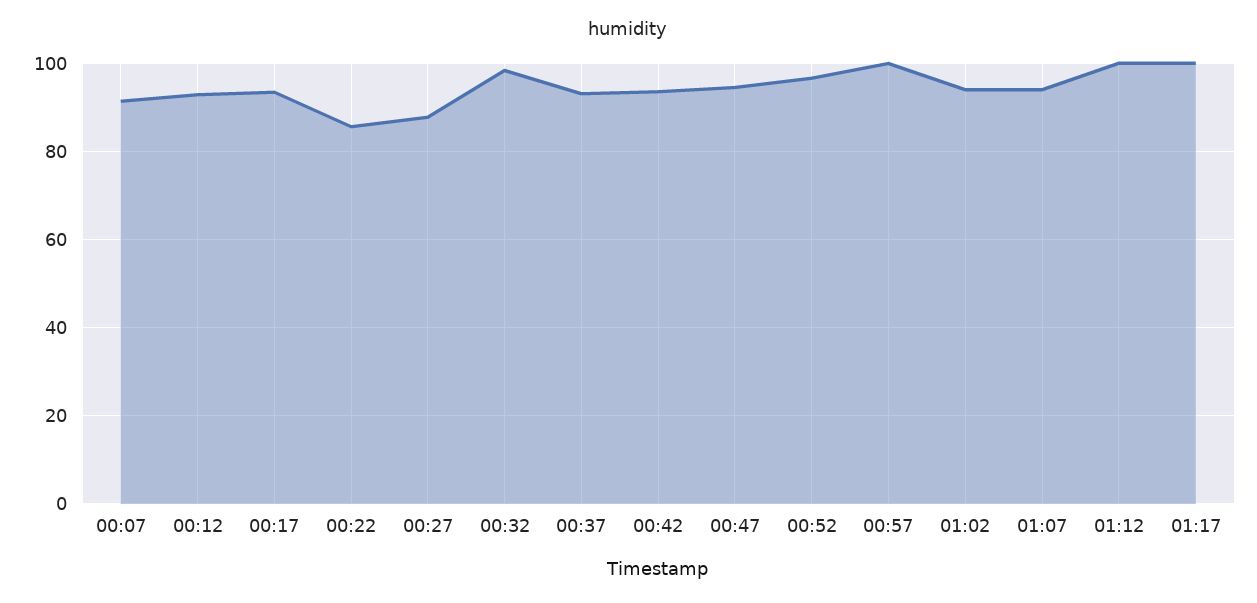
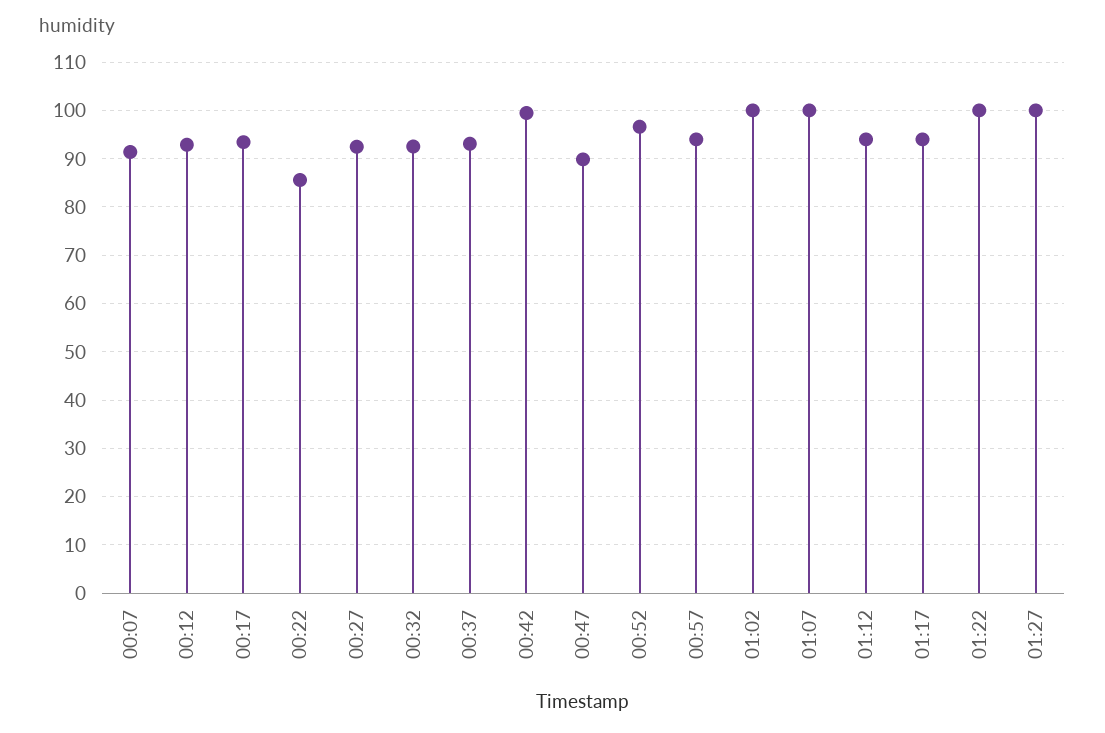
00:27: 88 -> 92
00:32: 98 -> 92
00:42: 94 -> 100
00:47: 94 -> 90
00:57: 100 -> 94
01:02: 94 -> 100
01:07: 94 -> 100
01:12: 100 -> 94
01:17: 100 -> 94
01:22: none -> 100
01:27: none -> 100

